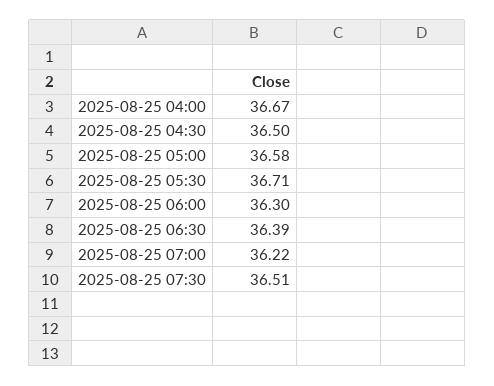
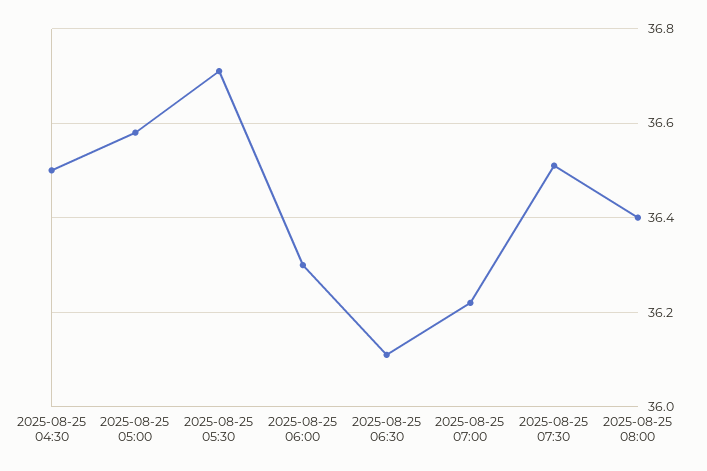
2025-08-25 04:00: 36.67 -> none
2025-08-25 06:30: 36.39 -> 36.1
2025-08-25 08:00: none -> 36.4

